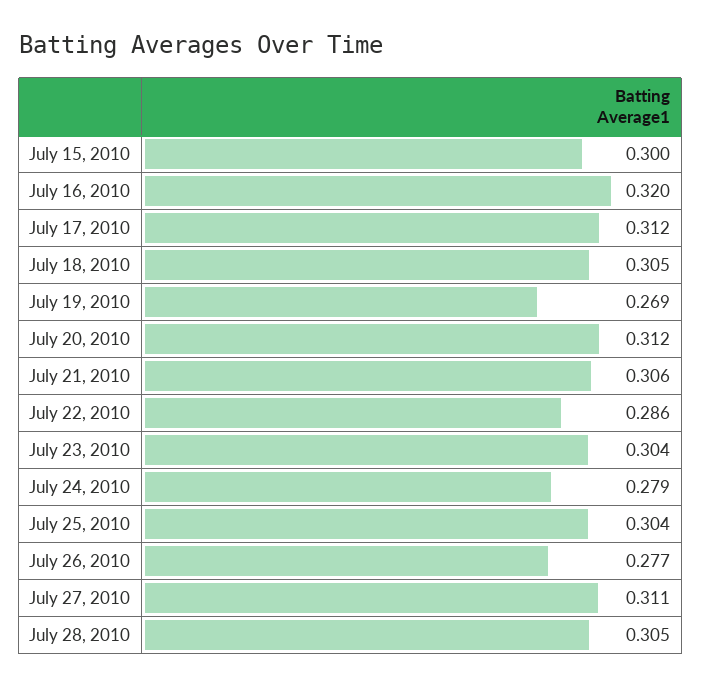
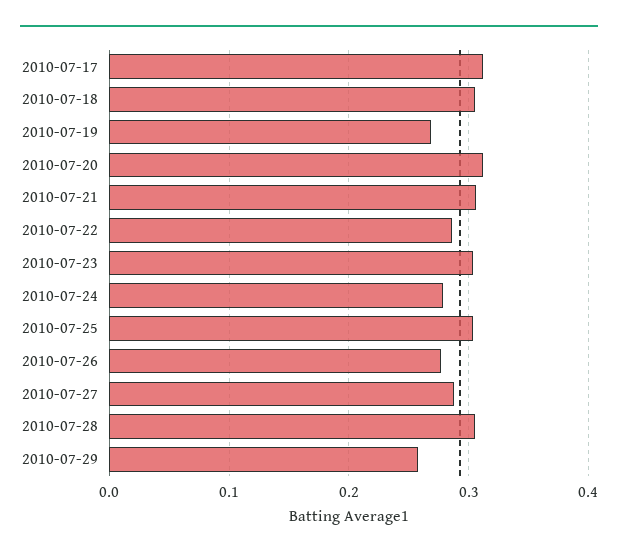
July 15, 2010: 0.3 -> none
July 16, 2010: 0.32 -> none
July 27, 2010: 0.311 -> 0.29
2010-07-29: none -> 0.26

